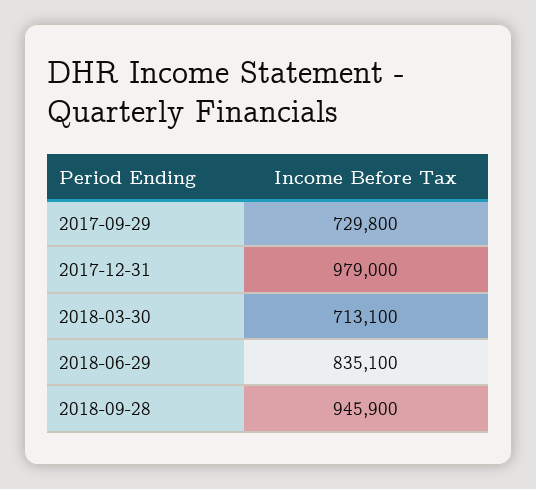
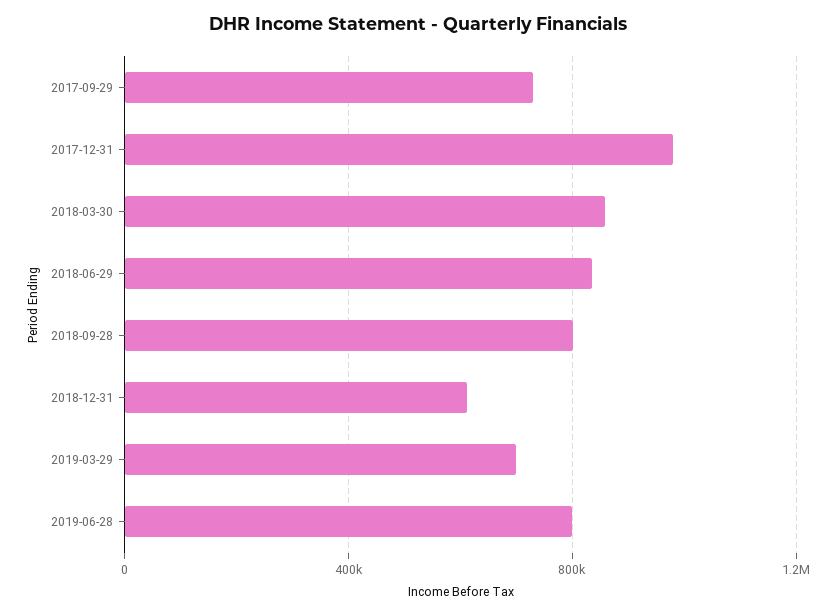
2018-03-30: 713100 -> 850000
2018-09-28: 945900 -> 800000
2018-12-31: none -> 600000
2019-03-29: none -> 700000
2019-06-28: none -> 800000

